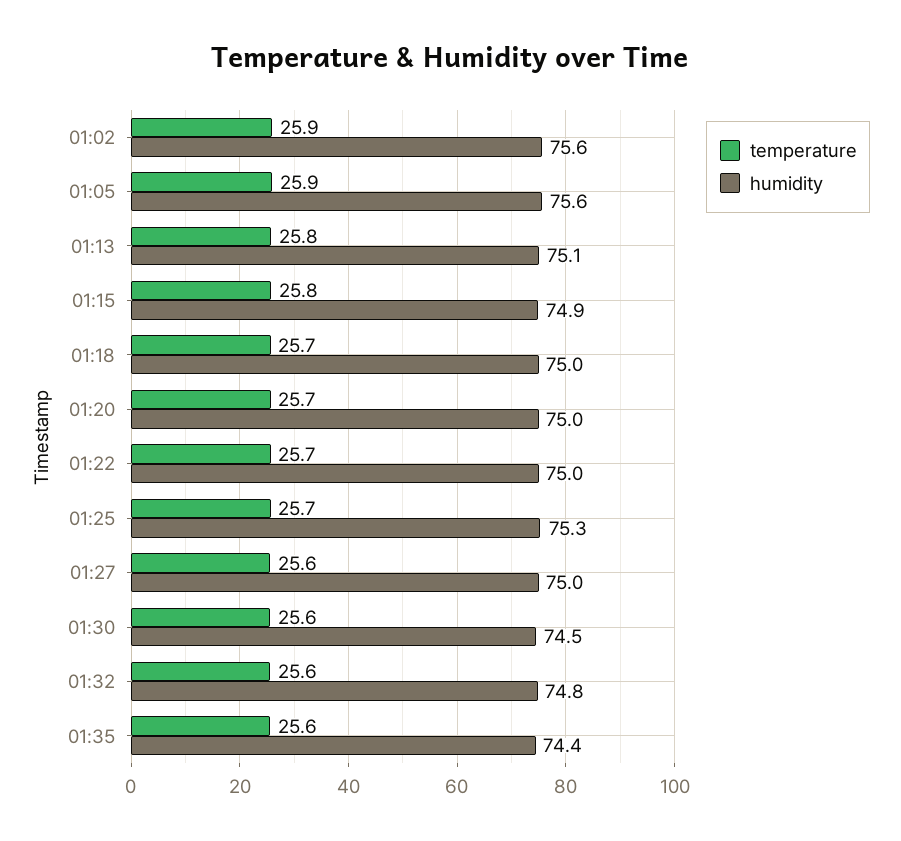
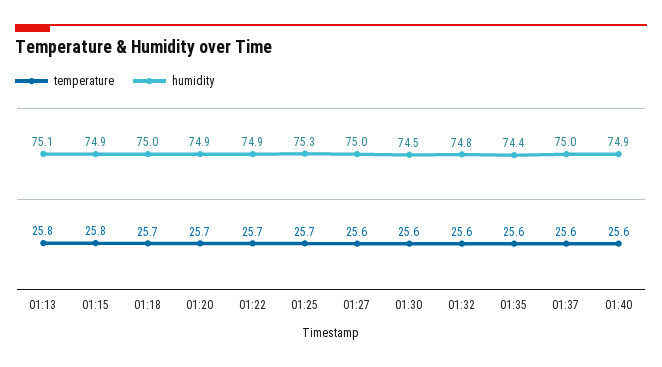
temperature, 01:02: 25.9 -> none
humidity, 01:02: 75.6 -> none
temperature, 01:05: 25.9 -> none
humidity, 01:05: 75.6 -> none
humidity, 01:20: 75 -> 74.9
humidity, 01:22: 75 -> 74.9
temperature, 01:37: none -> 25.6
humidity, 01:37: none -> 75
temperature, 01:40: none -> 25.6
humidity, 01:40: none -> 74.9

